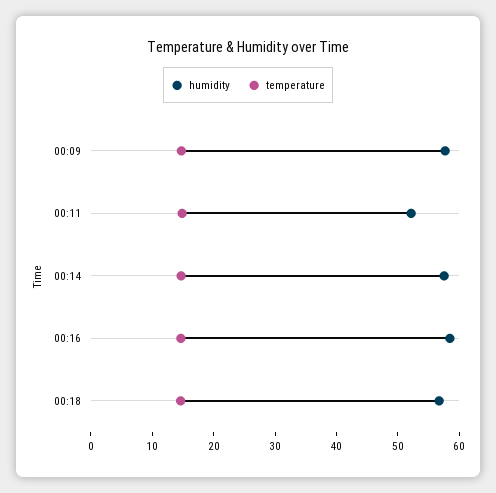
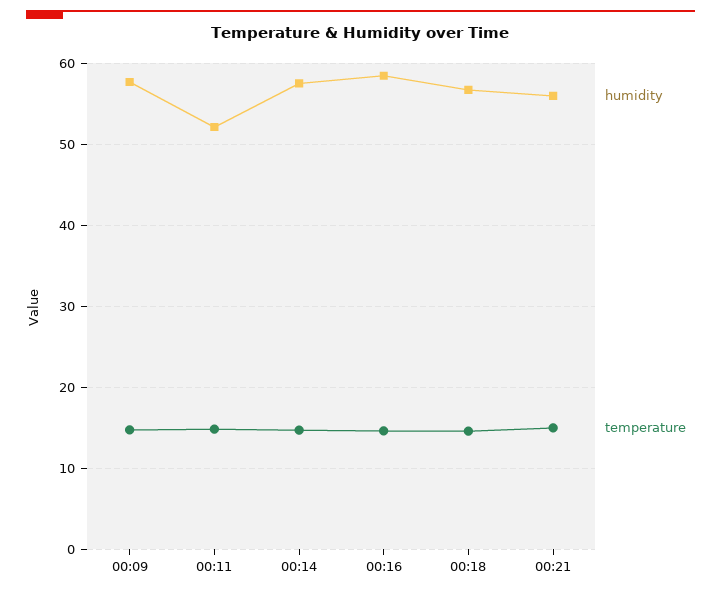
humidity, 00:21: none -> 56
temperature, 00:21: none -> 15

